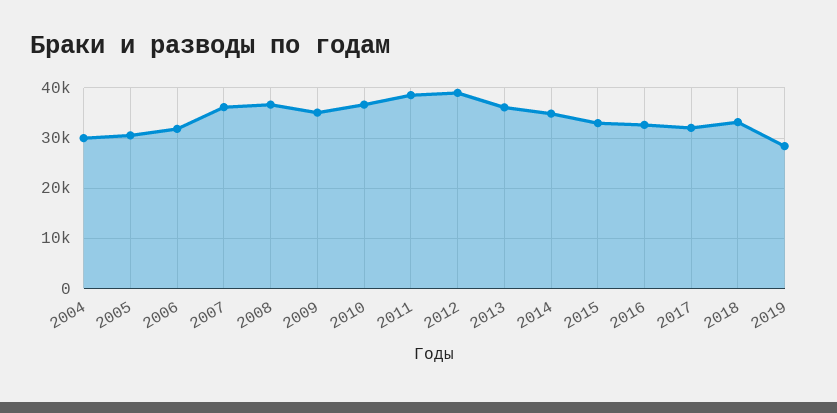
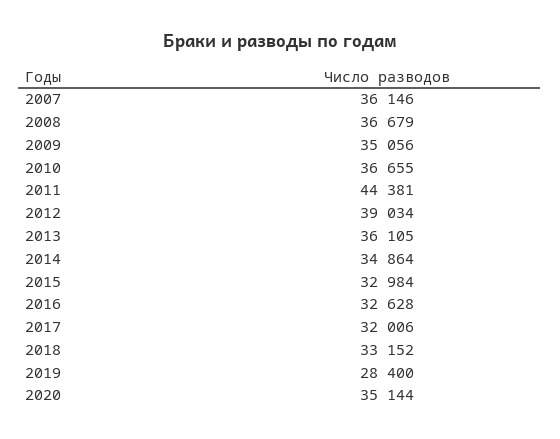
2004: 30000 -> none
2005: 30000 -> none
2006: 32000 -> none
2011: 38000 -> 44381
2020: none -> 35144

